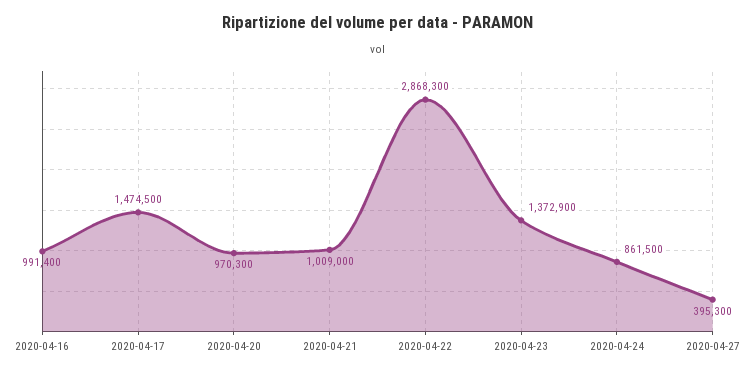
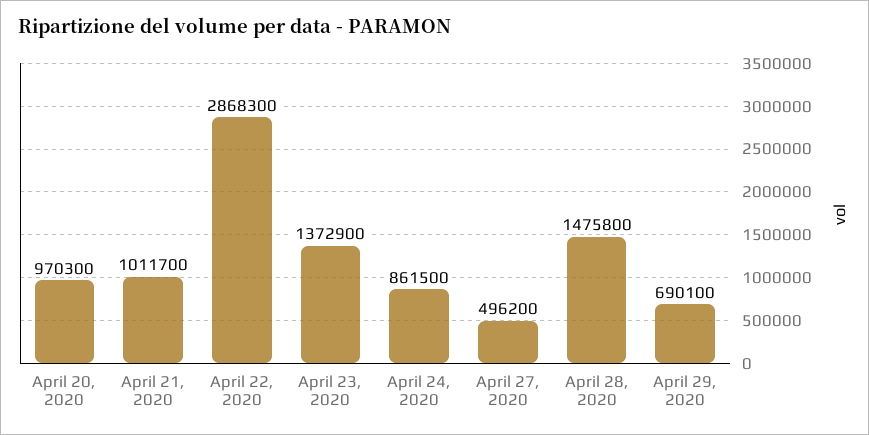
2020-04-16: 991400 -> none
2020-04-17: 1474500 -> none
2020-04-21: 1009000 -> 1011700
2020-04-27: 395300 -> 496200
April 28, 2020: none -> 1475800
April 29, 2020: none -> 690100

